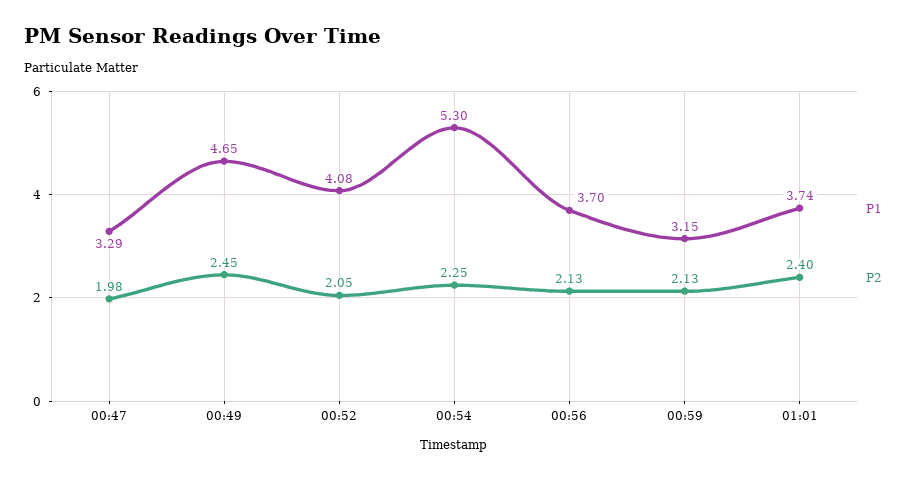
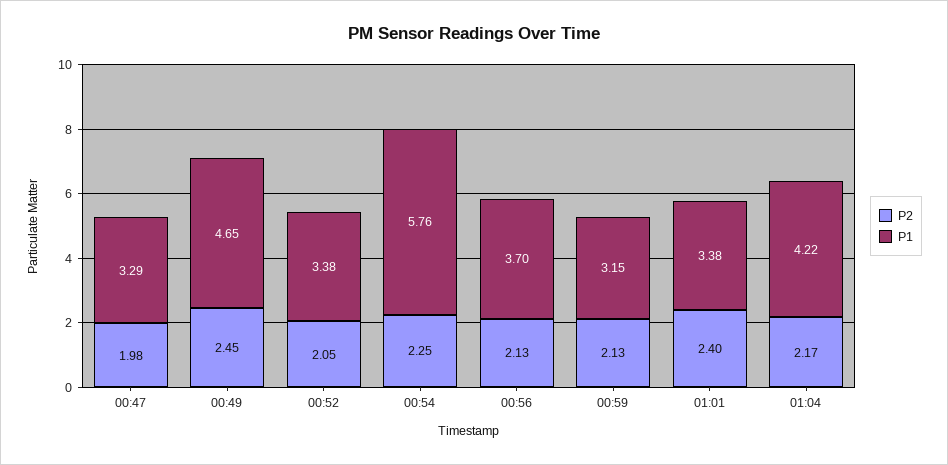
P1, 00:52: 4.08 -> 3.38
P1, 00:54: 5.3 -> 5.76
P1, 01:01: 3.74 -> 3.38
P2, 01:04: none -> 2.17
P1, 01:04: none -> 4.22

